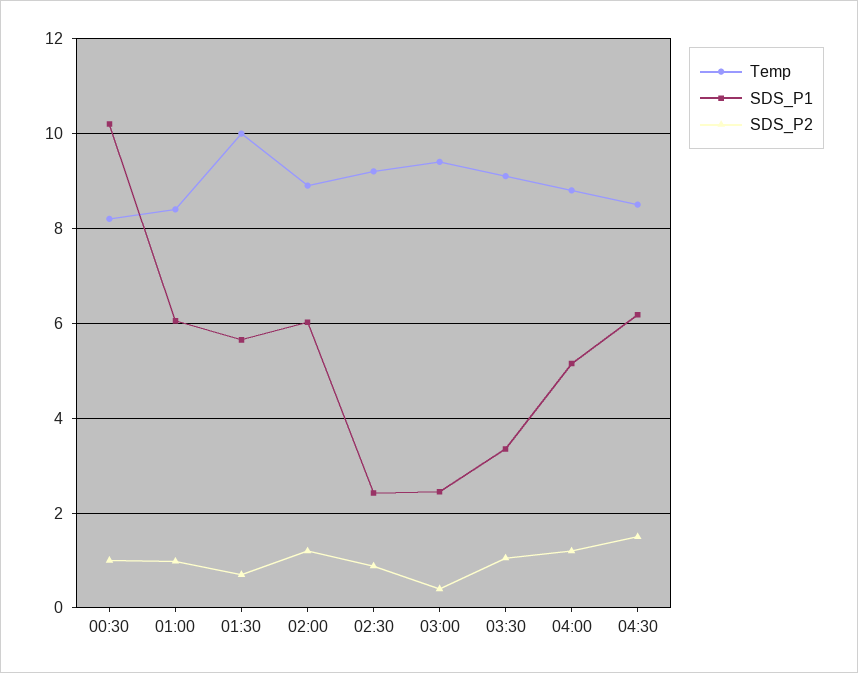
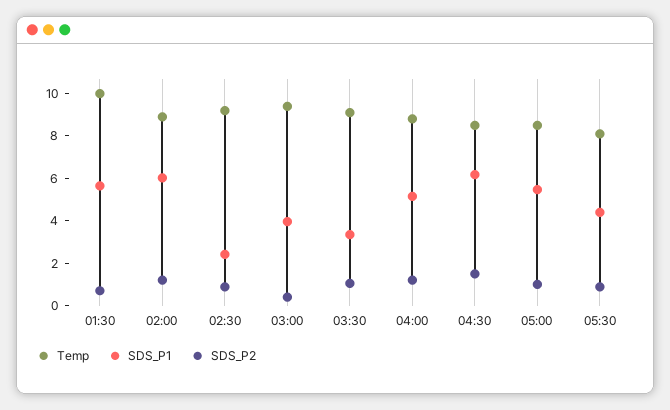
Temp, 00:30: 8.2 -> none
SDS_P1, 00:30: 10.2 -> none
SDS_P2, 00:30: 1 -> none
Temp, 01:00: 8.4 -> none
SDS_P1, 01:00: 6 -> none
SDS_P2, 01:00: 1 -> none
SDS_P1, 03:00: 2.4 -> 4
Temp, 05:00: none -> 8.5
SDS_P1, 05:00: none -> 5.5
SDS_P2, 05:00: none -> 1
Temp, 05:30: none -> 8
SDS_P1, 05:30: none -> 4.5
SDS_P2, 05:30: none -> 1

